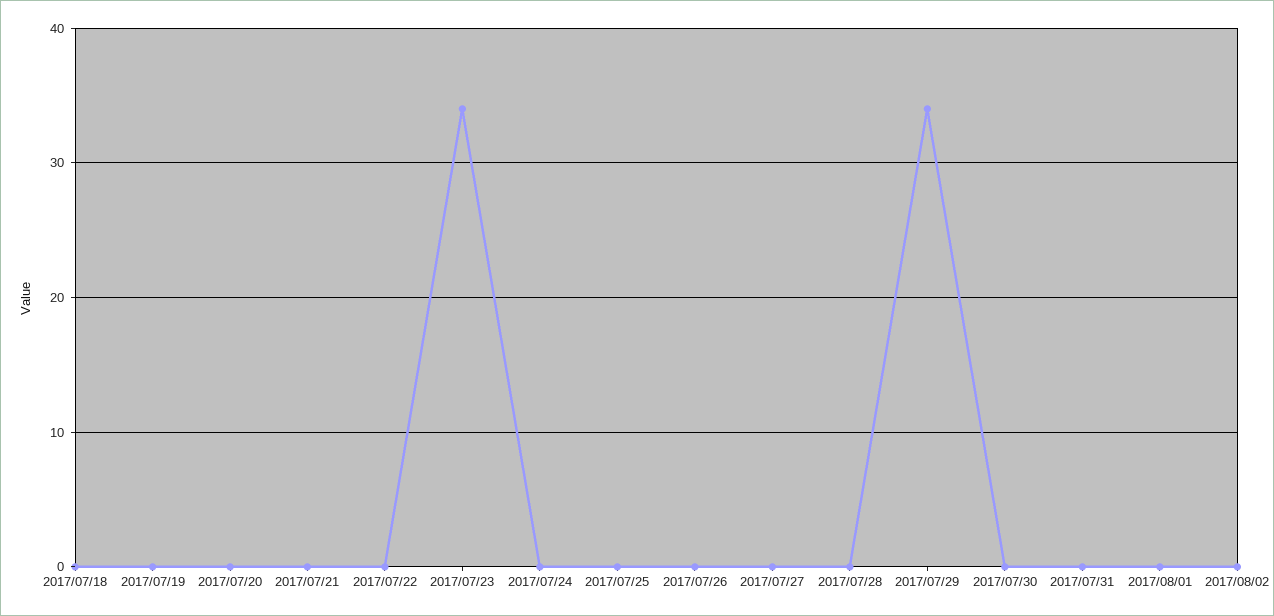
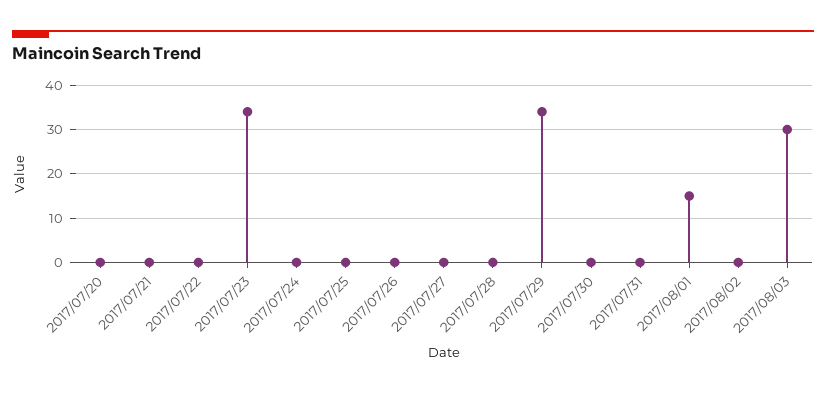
2017/07/18: 0 -> none
2017/07/19: 0 -> none
2017/08/01: 0 -> 15
2017/08/03: none -> 30

